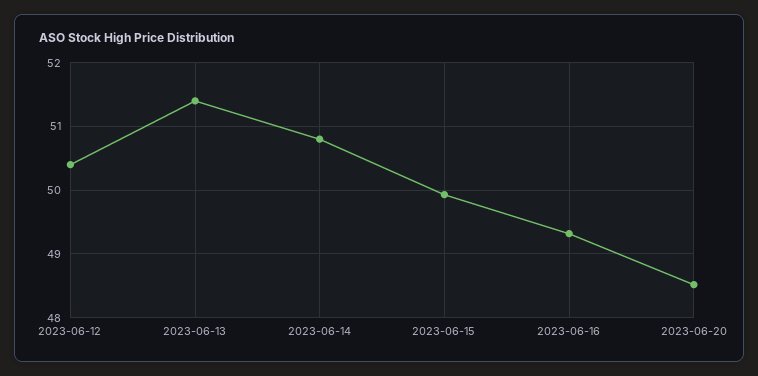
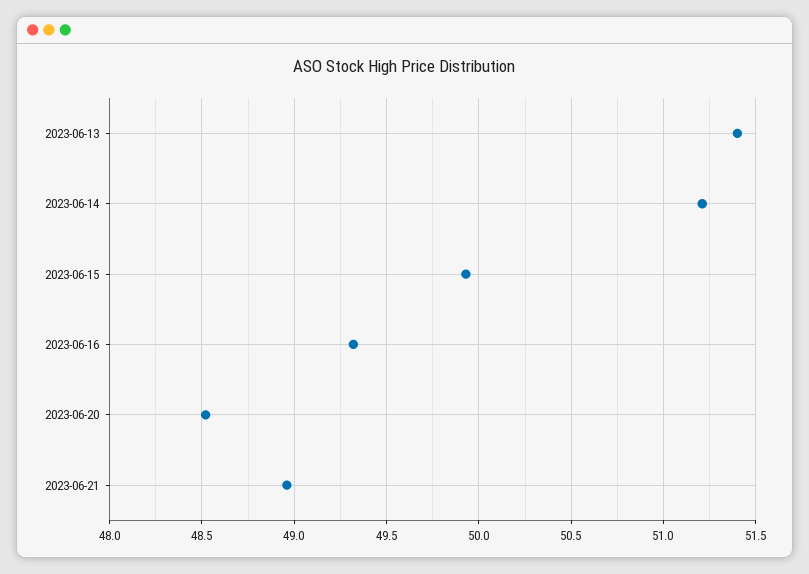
2023-06-12: 50.4 -> none
2023-06-14: 50.8 -> 51.2
2023-06-21: none -> 48.95

